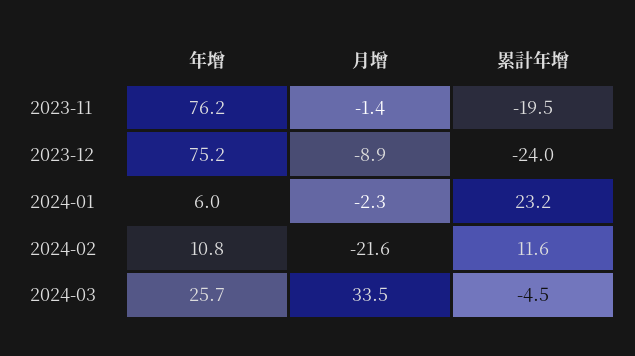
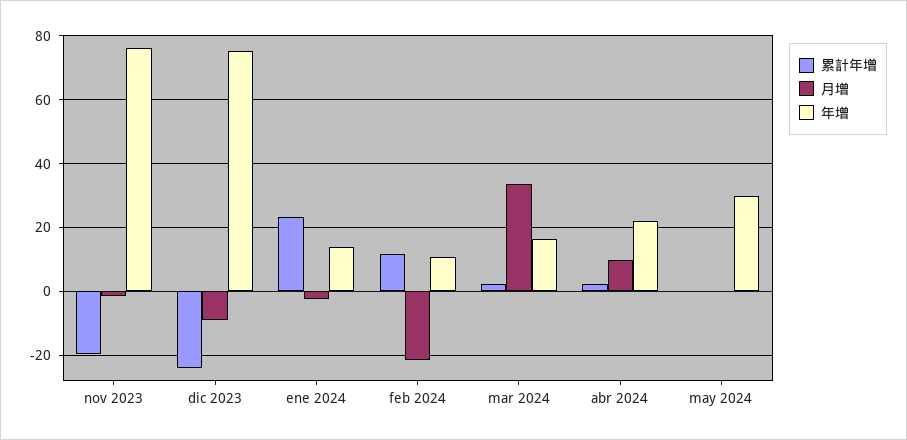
年增, 2024-01: 6 -> 14
年增, 2024-03: 25.7 -> 16
累計年增, 2024-03: -4.5 -> 2
累計年增, abr 2024: none -> 2
月增, abr 2024: none -> 10
年增, abr 2024: none -> 22
累計年增, may 2024: none -> 0
月增, may 2024: none -> 0
年增, may 2024: none -> 30

